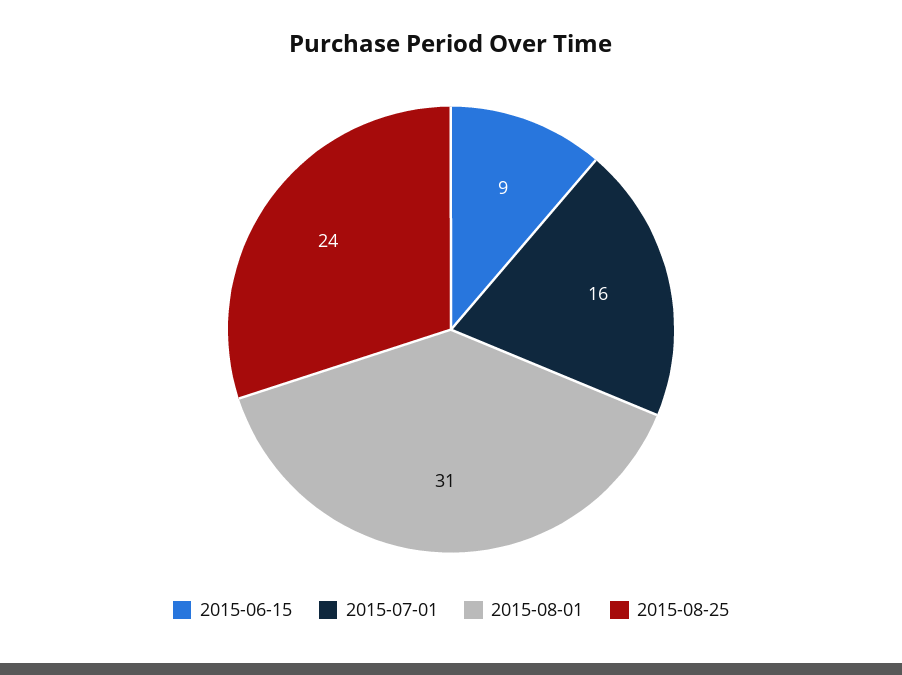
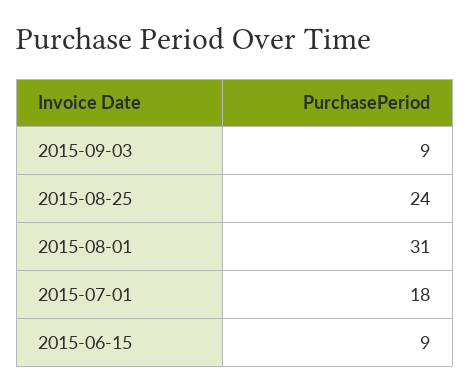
2015-07-01: 16 -> 18
2015-09-03: none -> 9

